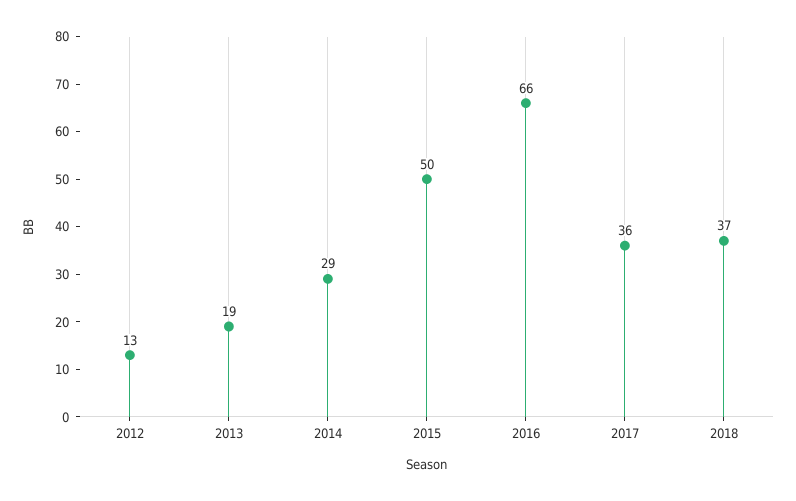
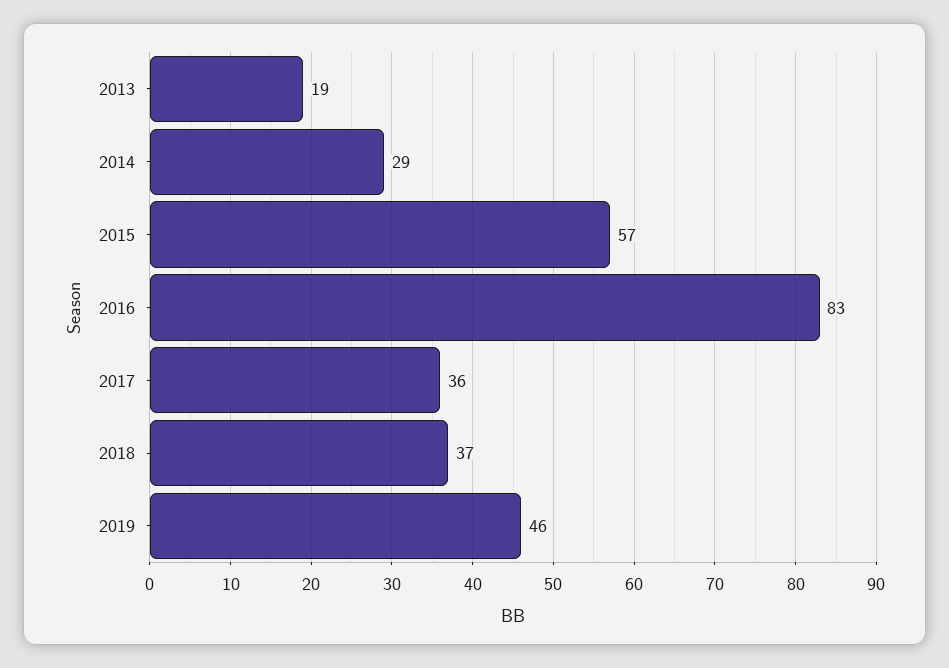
2012: 13 -> none
2015: 50 -> 57
2016: 66 -> 83
2019: none -> 46

